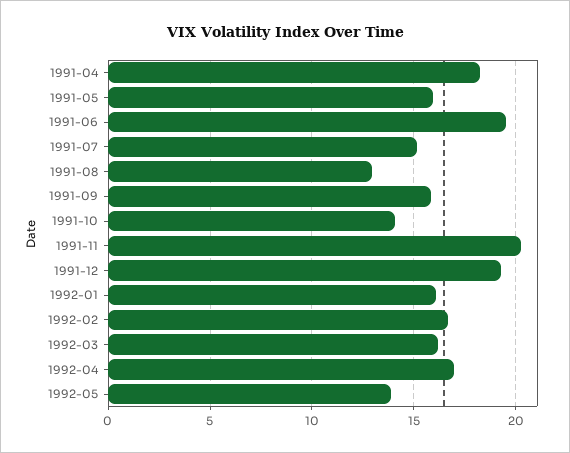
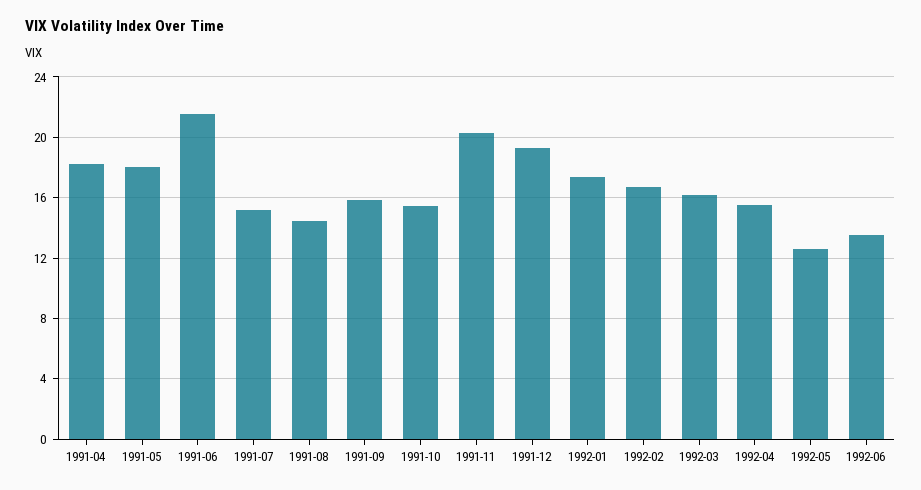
1991-05: 16 -> 18
1991-06: 19.5 -> 21.5
1991-08: 13 -> 14.5
1991-10: 14 -> 15.5
1992-01: 16 -> 17.5
1992-04: 17 -> 15.5
1992-05: 14 -> 12.5
1992-06: none -> 13.5

